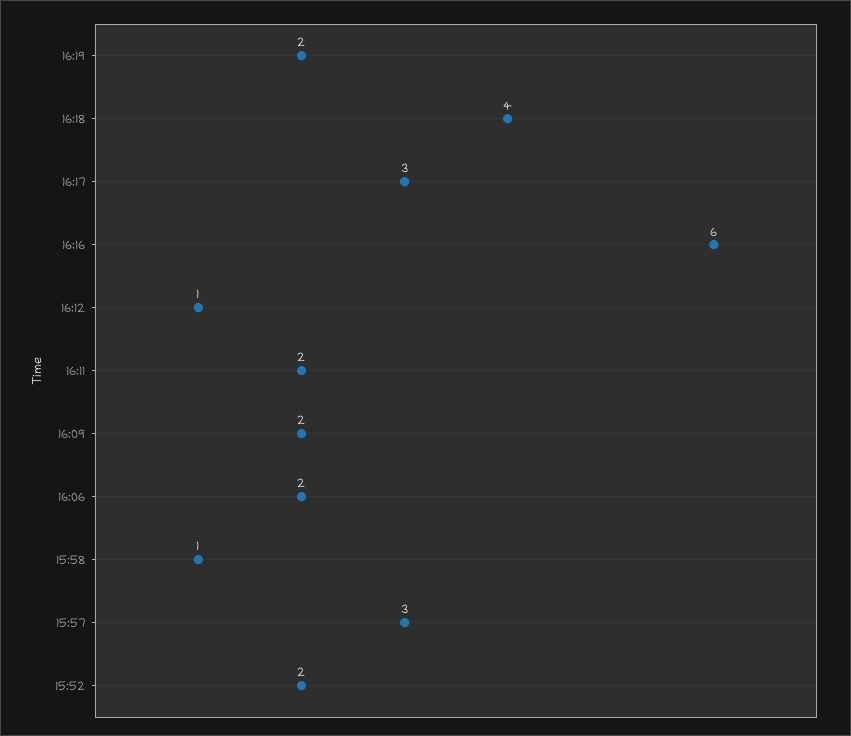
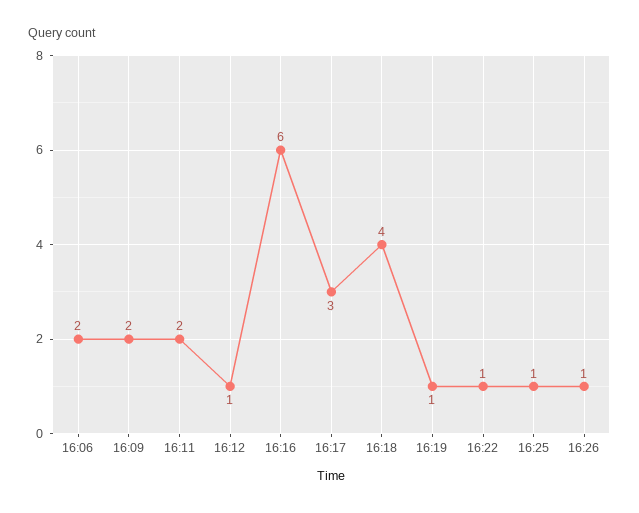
16:19: 2 -> 1
15:58: 1 -> none
15:57: 3 -> none
15:52: 2 -> none
16:22: none -> 1
16:25: none -> 1
16:26: none -> 1

